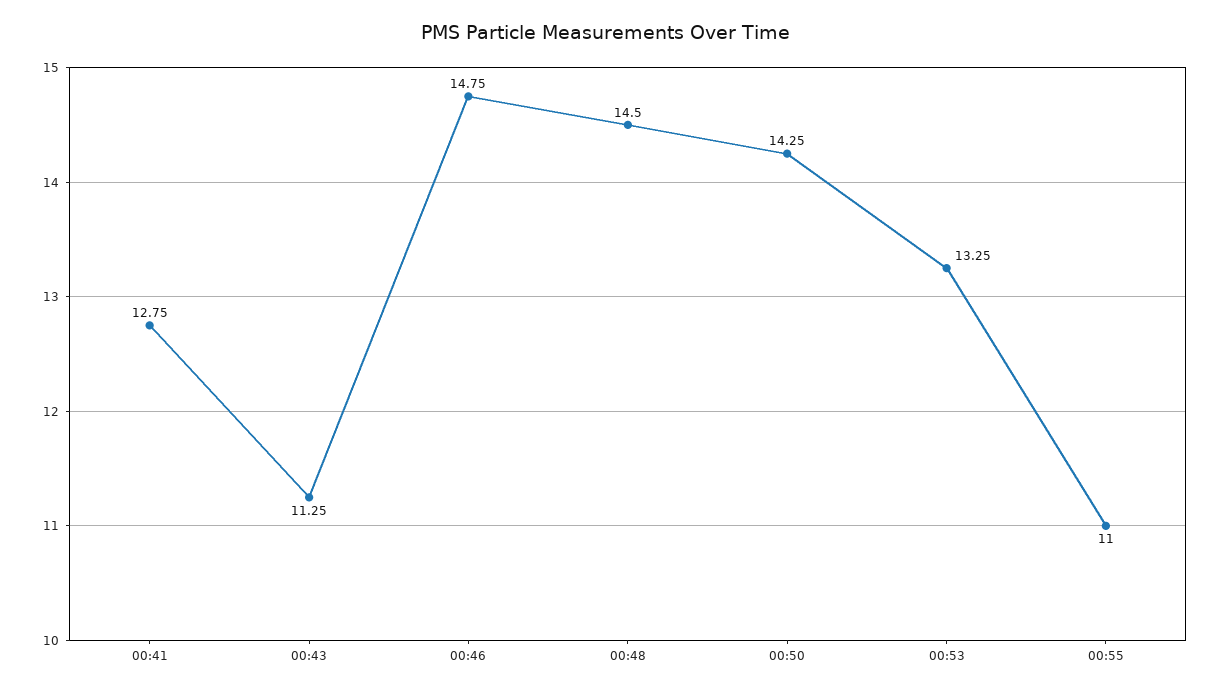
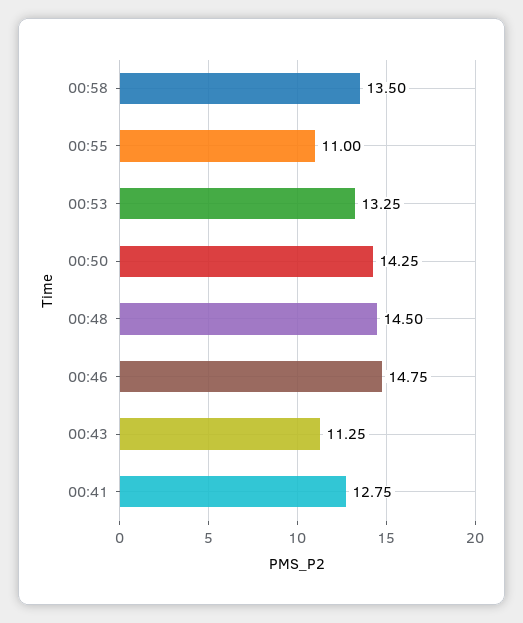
00:58: none -> 13.5

